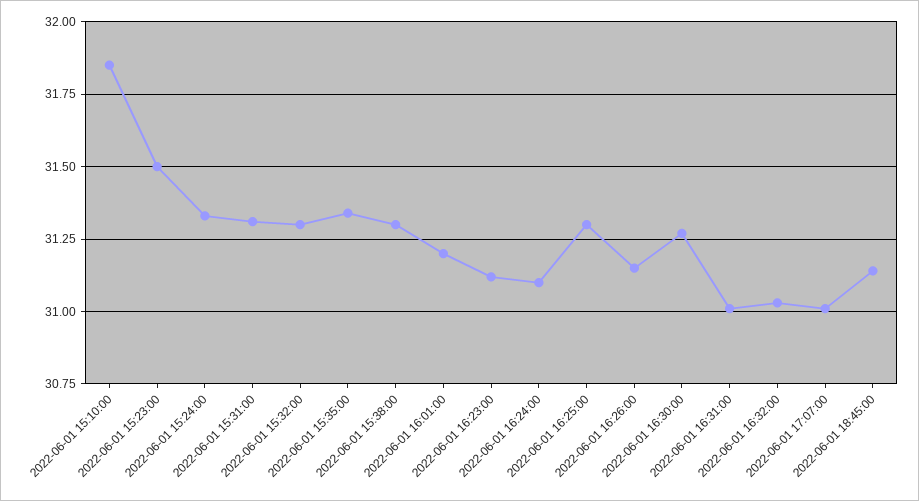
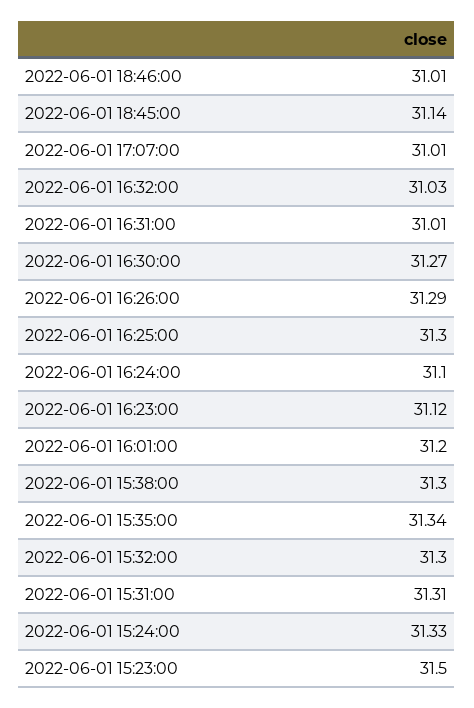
2022-06-01 15:10:00: 31.85 -> none
2022-06-01 16:26:00: 31.15 -> 31.29
2022-06-01 18:46:00: none -> 31.01

